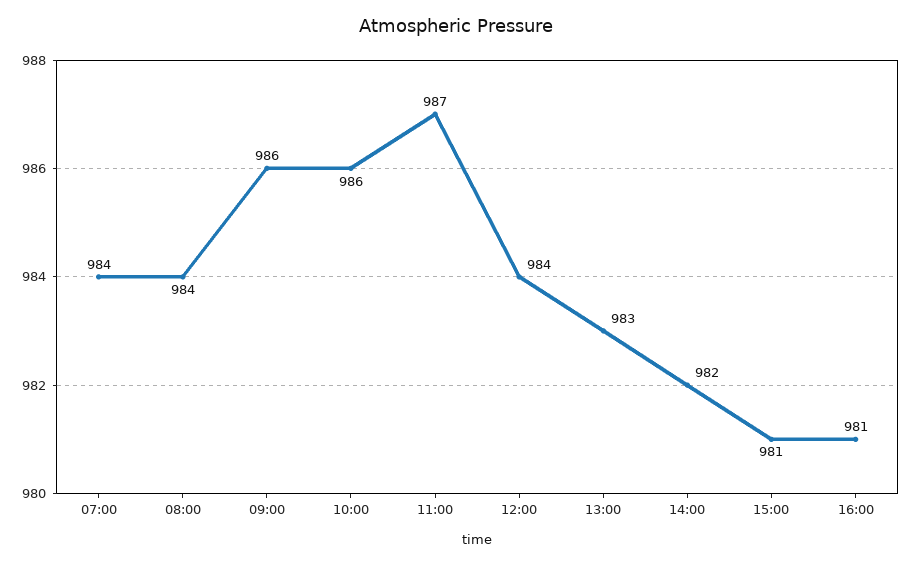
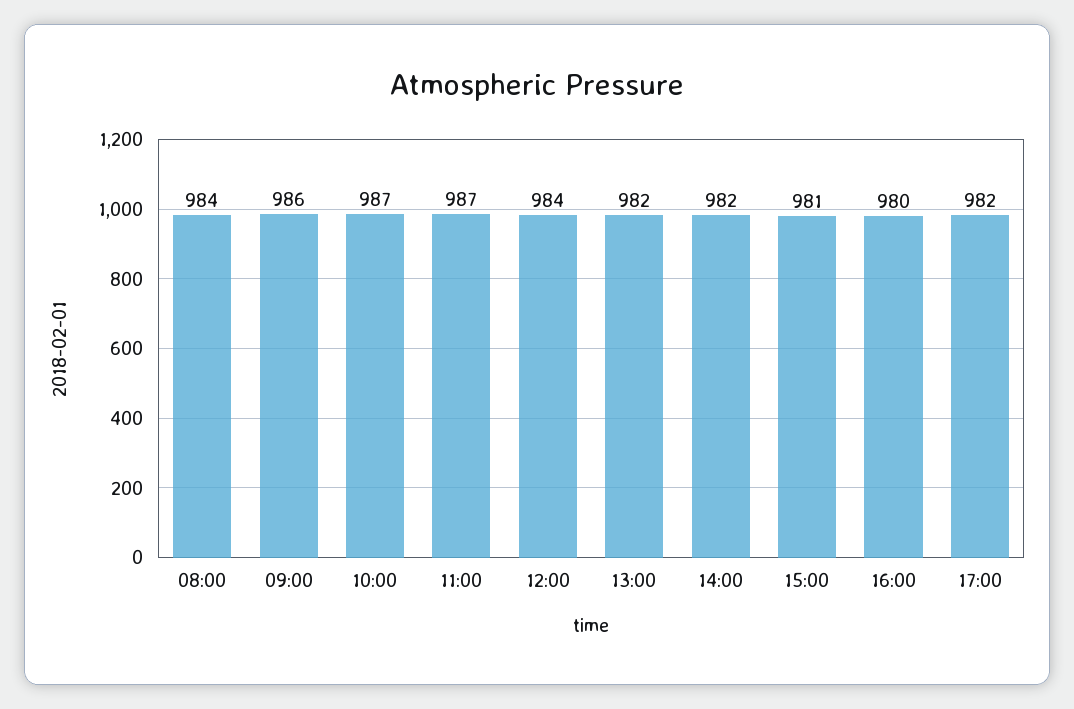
07:00: 984 -> none
10:00: 986 -> 987
13:00: 983 -> 982
16:00: 981 -> 980
17:00: none -> 982

